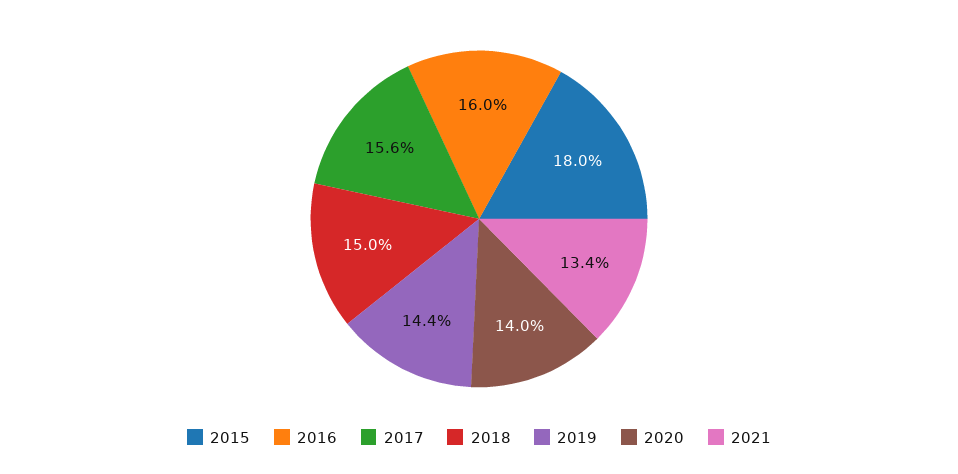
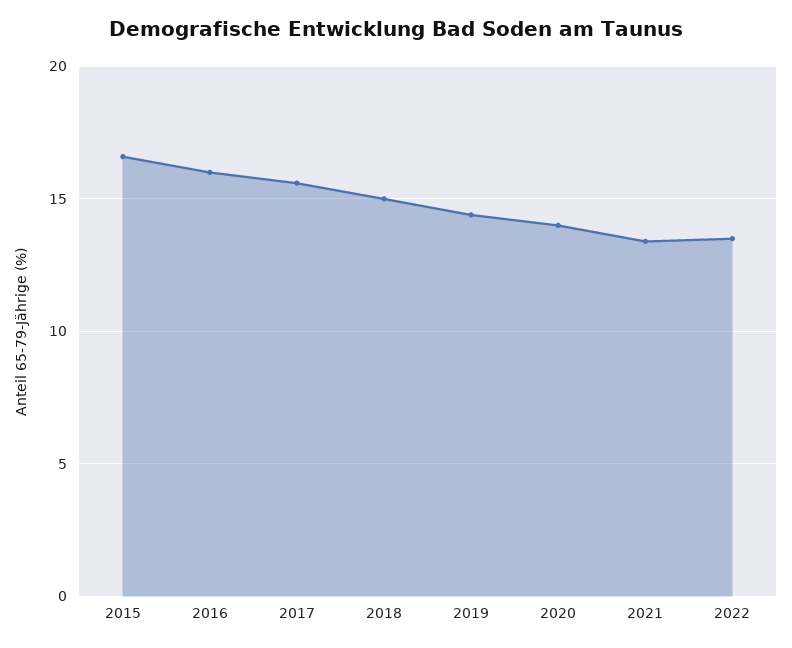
2015: 18 -> 16.5
2022: none -> 13.5

